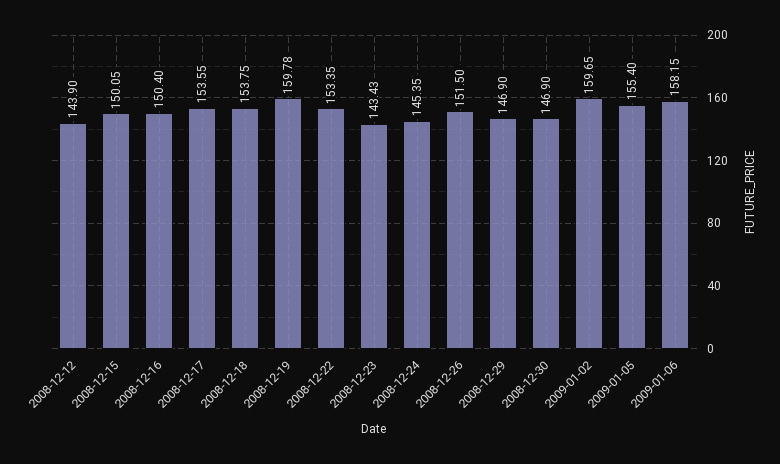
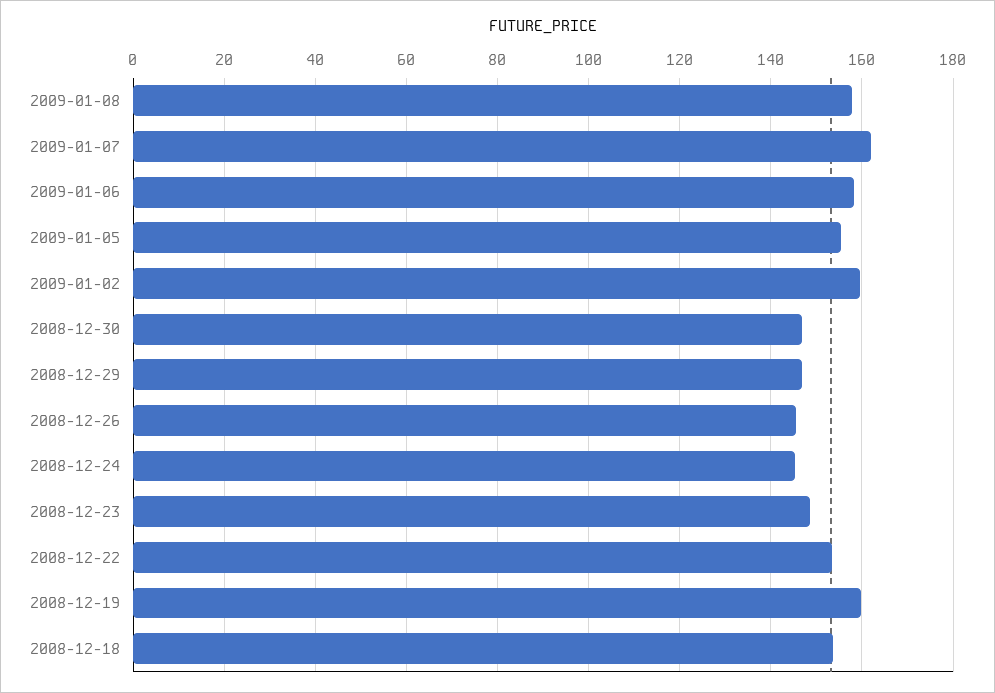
2008-12-12: 143.9 -> none
2008-12-15: 150.05 -> none
2008-12-16: 150.4 -> none
2008-12-17: 153.55 -> none
2008-12-23: 143.43 -> 148
2008-12-26: 151.5 -> 146
2009-01-08: none -> 158
2009-01-07: none -> 162

